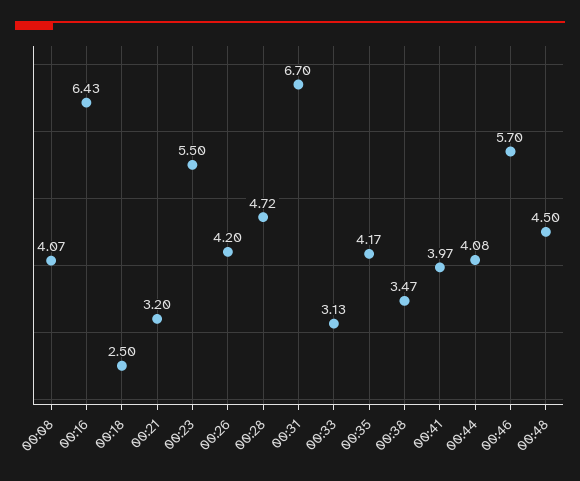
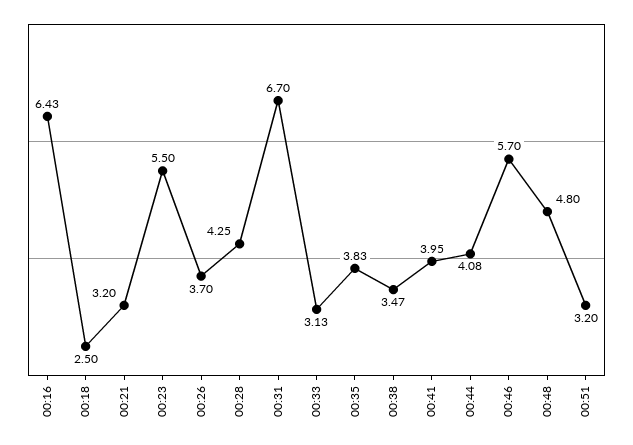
00:08: 4.07 -> none
00:26: 4.2 -> 3.7
00:28: 4.72 -> 4.25
00:35: 4.17 -> 3.83
00:41: 3.97 -> 3.95
00:48: 4.5 -> 4.8
00:51: none -> 3.2

